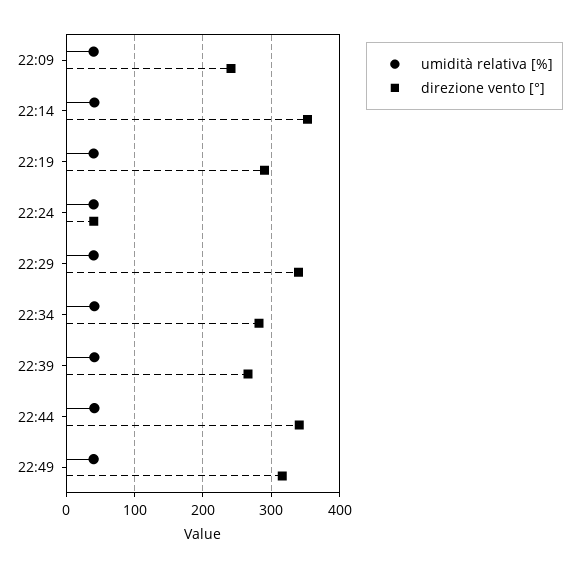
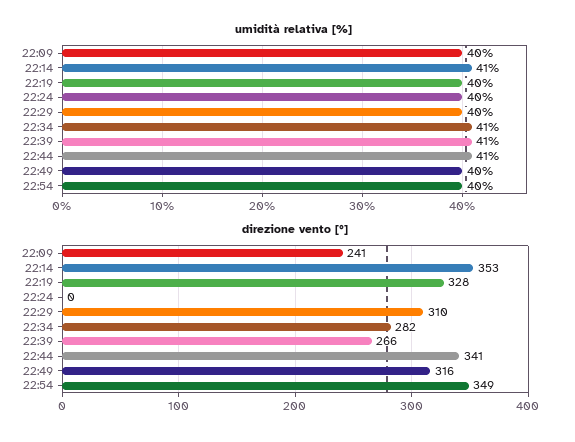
direzione vento [°], 22:19: 290 -> 328
direzione vento [°], 22:24: 40 -> 0
direzione vento [°], 22:29: 340 -> 310
umidità relativa [%], 22:54: none -> 40
direzione vento [°], 22:54: none -> 349

